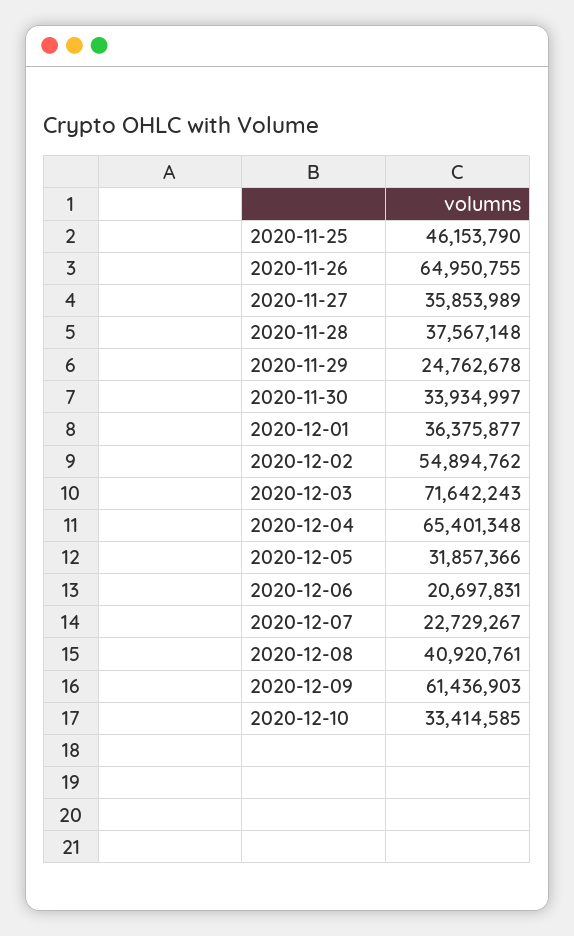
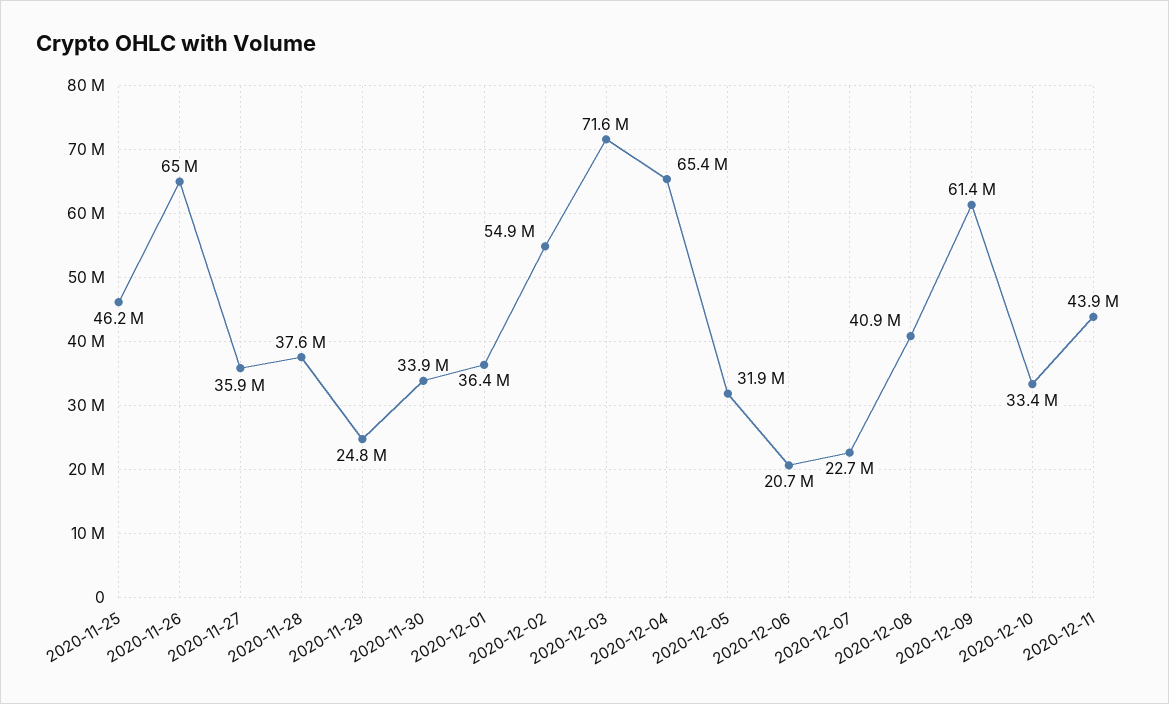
2020-12-11: none -> 43900000

